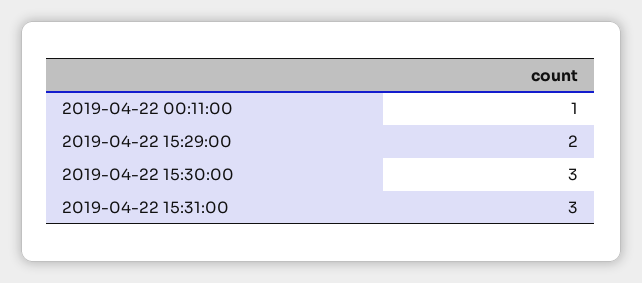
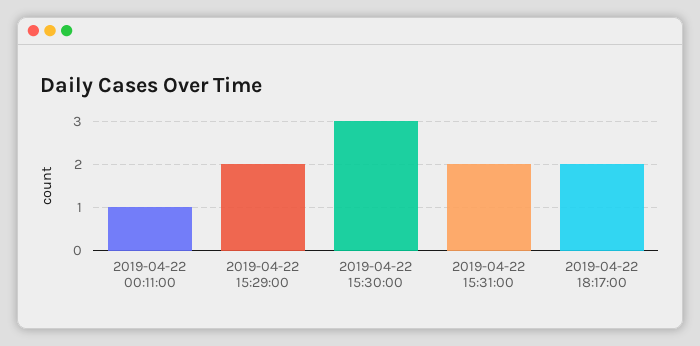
2019-04-22 15:31:00: 3 -> 2
2019-04-22 18:17:00: none -> 2

